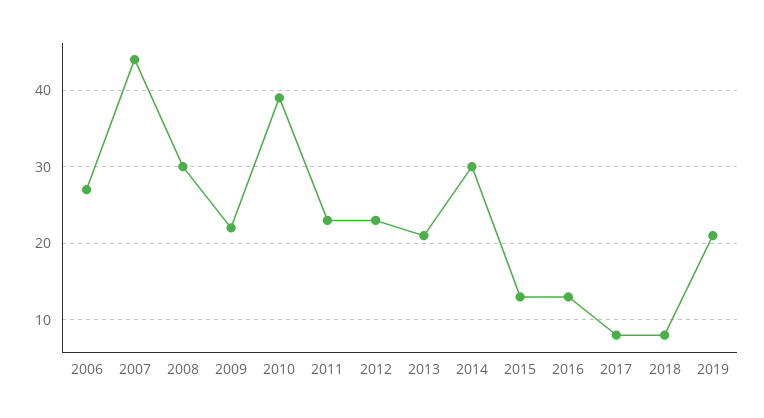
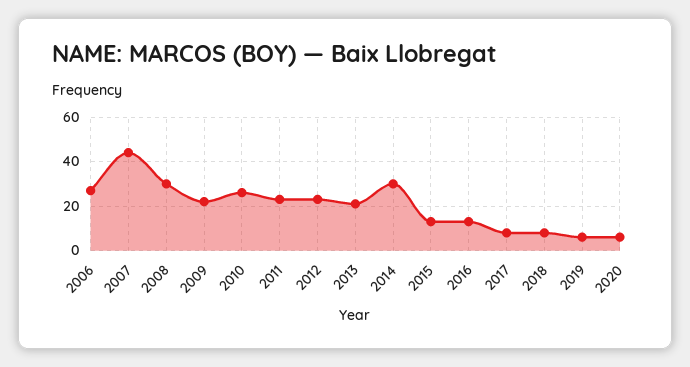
2010: 39 -> 25
2019: 21 -> 5
2020: none -> 5

